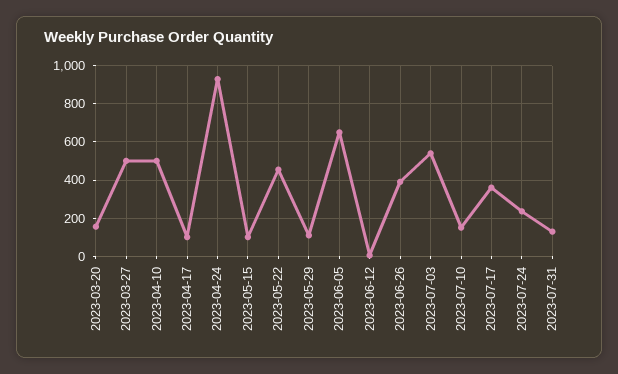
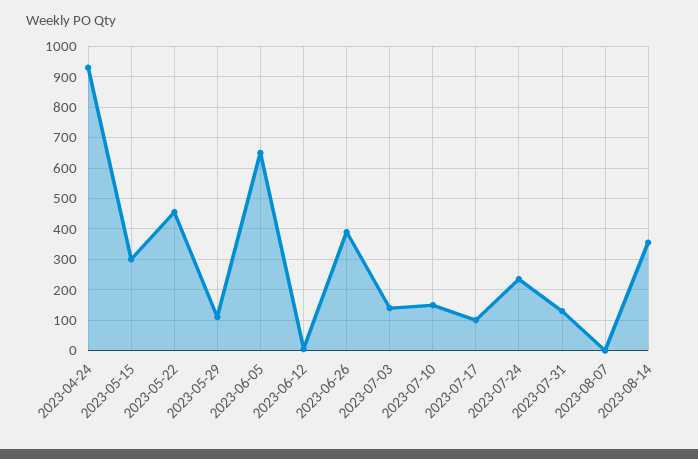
2023-03-20: 150 -> none
2023-03-27: 500 -> none
2023-04-10: 500 -> none
2023-04-17: 100 -> none
2023-05-15: 100 -> 300
2023-07-03: 550 -> 140
2023-07-17: 350 -> 100
2023-08-07: none -> 0
2023-08-14: none -> 360

